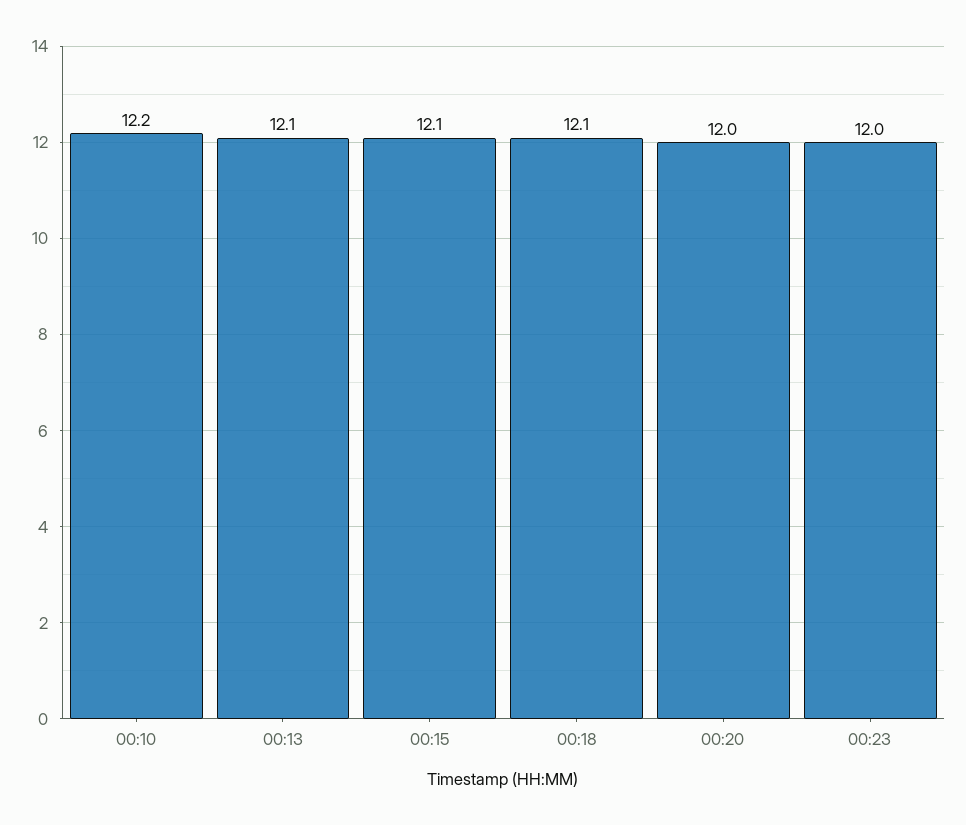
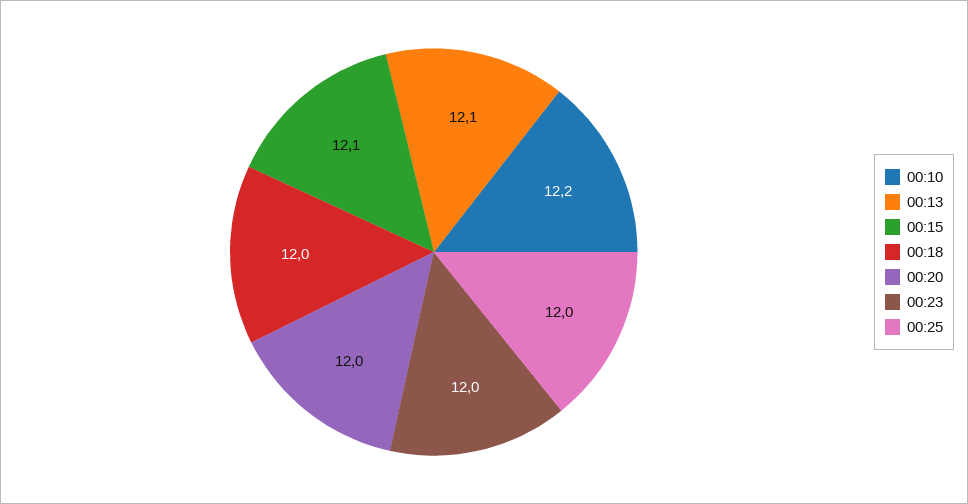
00:18: 12.1 -> 12
00:25: none -> 12

